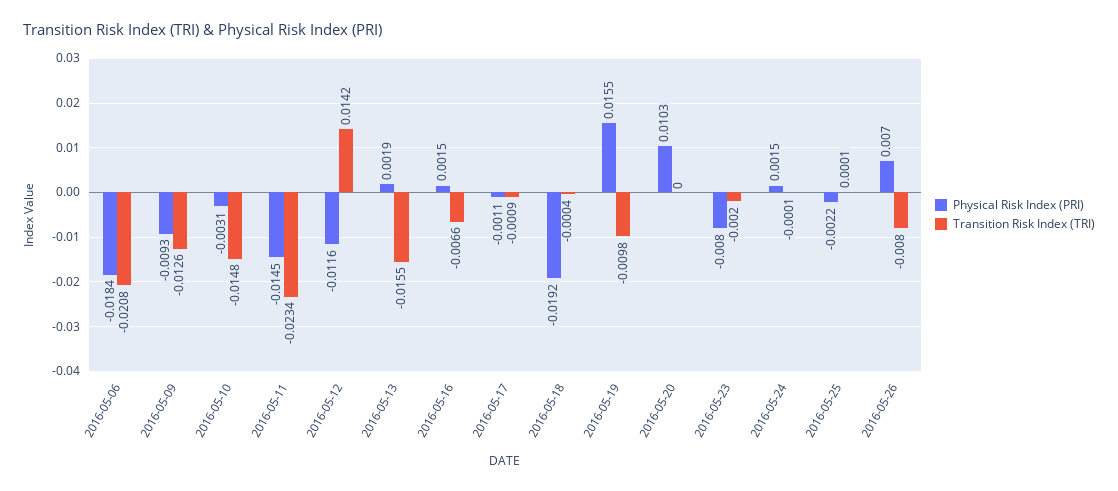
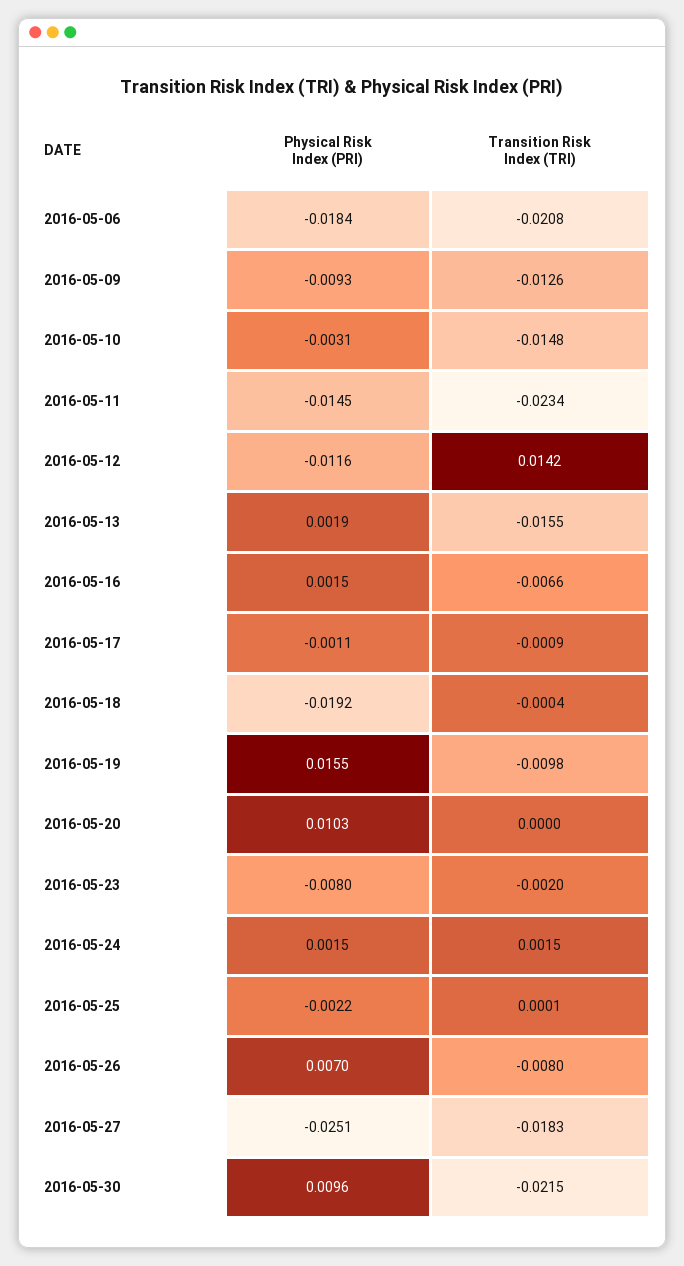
Transition Risk Index (TRI), 2016-05-24: -0.0001 -> 0.0015
Physical Risk Index (PRI), 2016-05-27: none -> -0.0251
Transition Risk Index (TRI), 2016-05-27: none -> -0.0183
Physical Risk Index (PRI), 2016-05-30: none -> 0.0096
Transition Risk Index (TRI), 2016-05-30: none -> -0.0215

